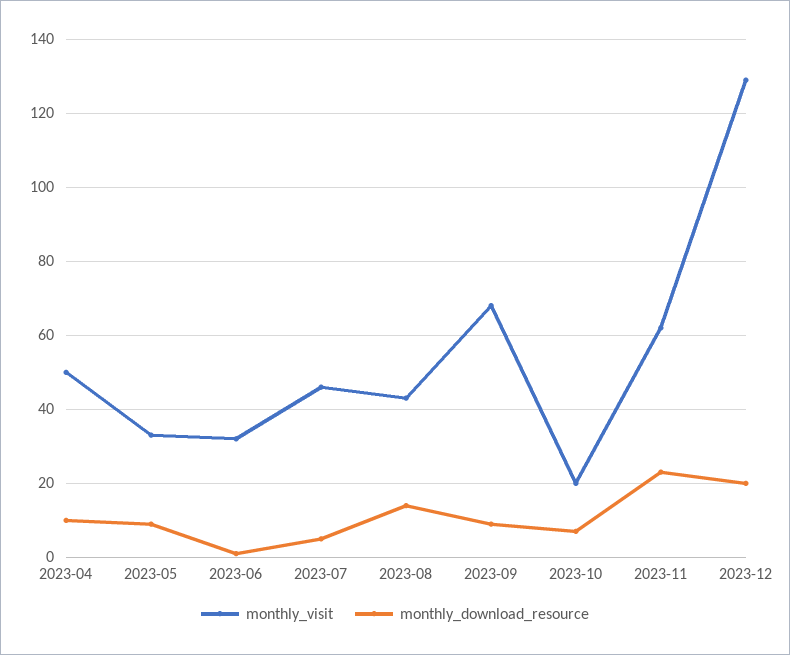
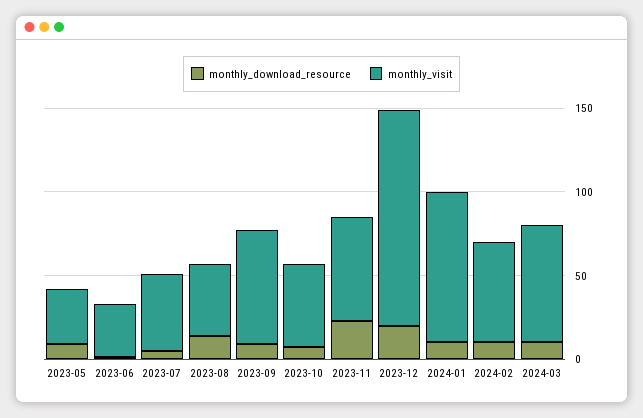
monthly_visit, 2023-04: 50 -> none
monthly_download_resource, 2023-04: 10 -> none
monthly_visit, 2023-10: 20 -> 50
monthly_download_resource, 2024-01: none -> 10
monthly_visit, 2024-01: none -> 90
monthly_download_resource, 2024-02: none -> 10
monthly_visit, 2024-02: none -> 60
monthly_download_resource, 2024-03: none -> 10
monthly_visit, 2024-03: none -> 70

